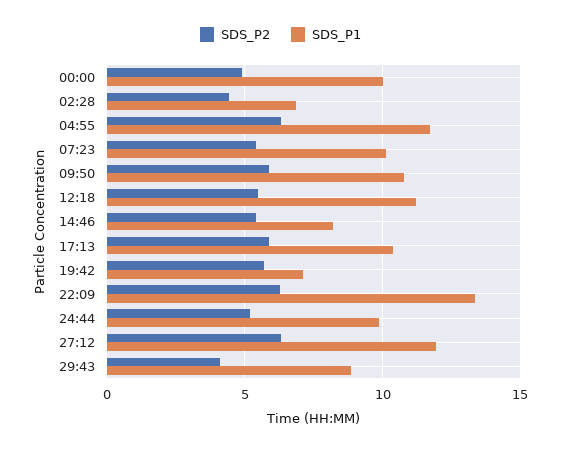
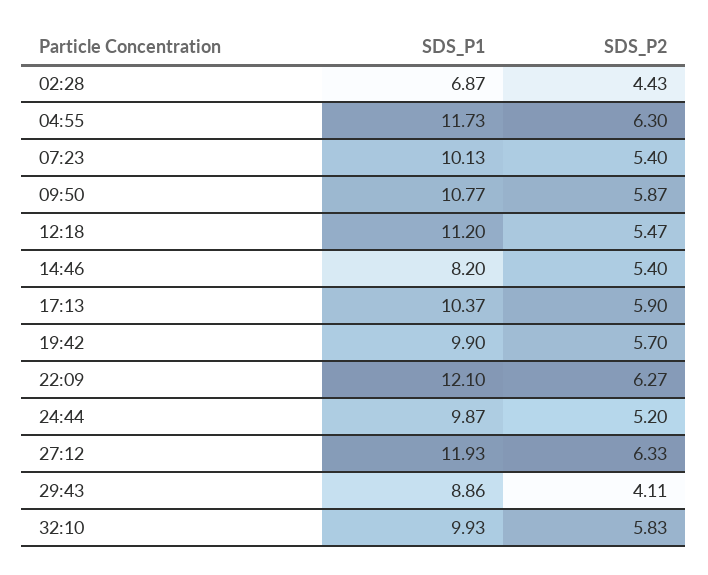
SDS_P2, 00:00: 5 -> none
SDS_P1, 00:00: 10 -> none
SDS_P1, 19:42: 7 -> 9.9
SDS_P1, 22:09: 13.5 -> 12.1
SDS_P1, 32:10: none -> 9.93
SDS_P2, 32:10: none -> 5.83

